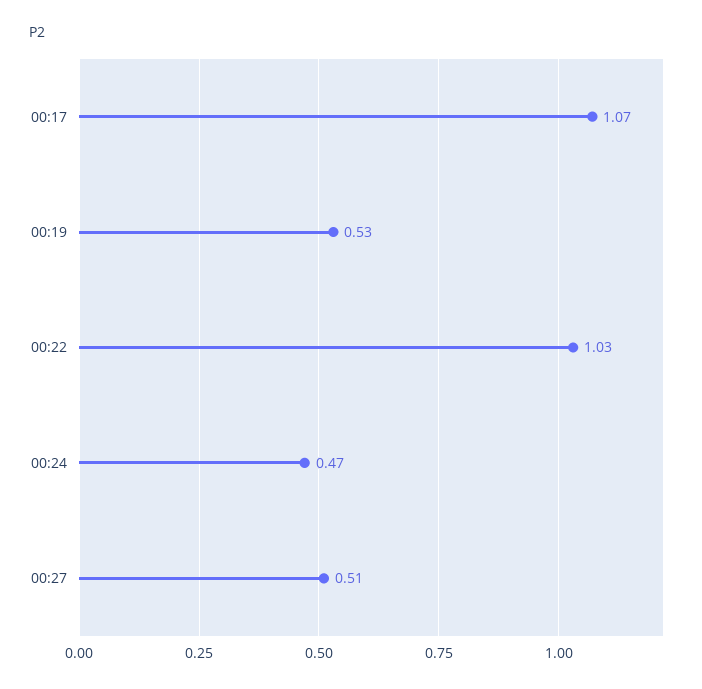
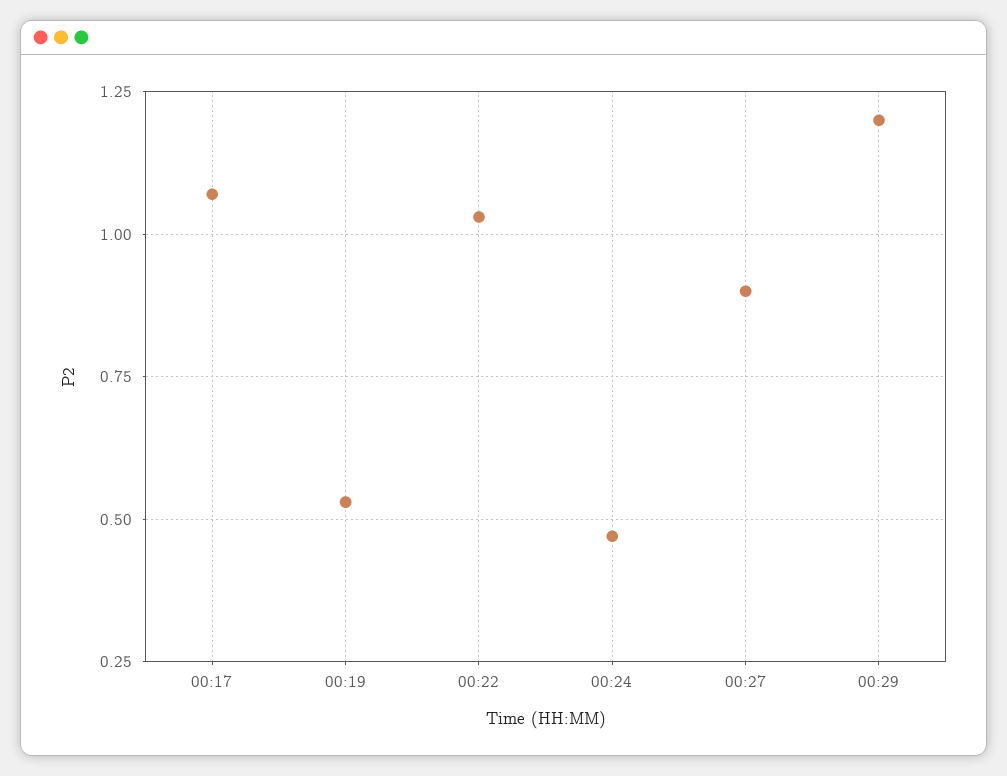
00:27: 0.51 -> 0.9
00:29: none -> 1.2

